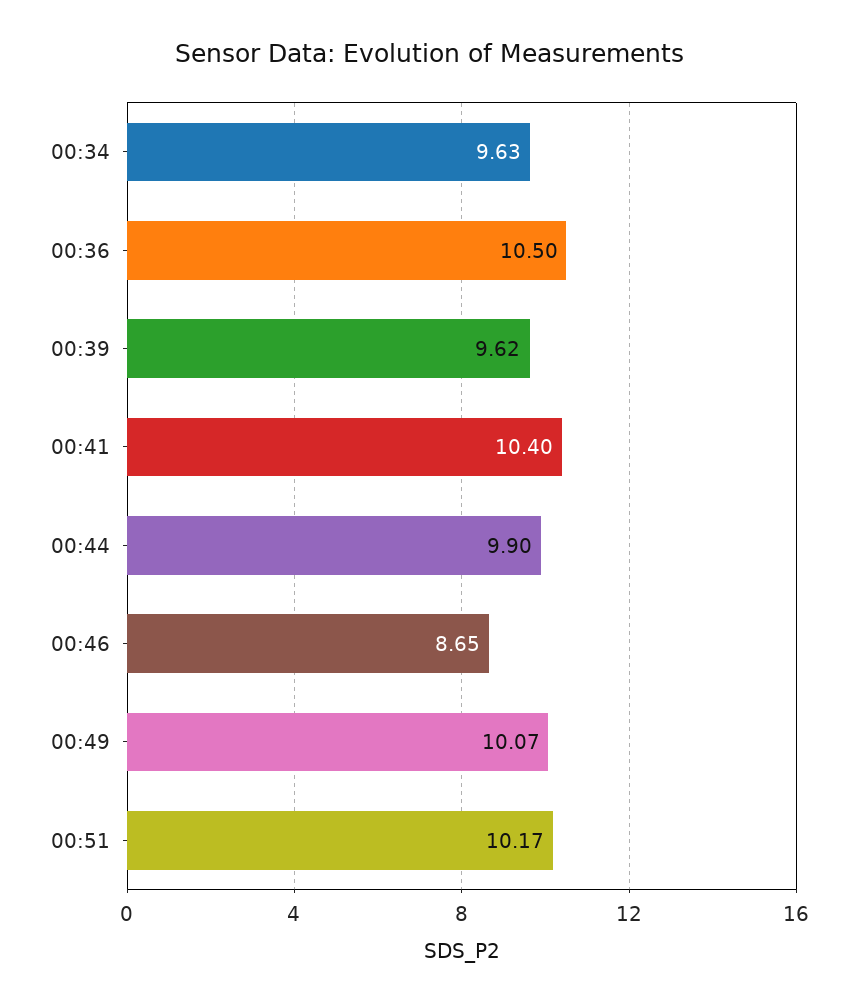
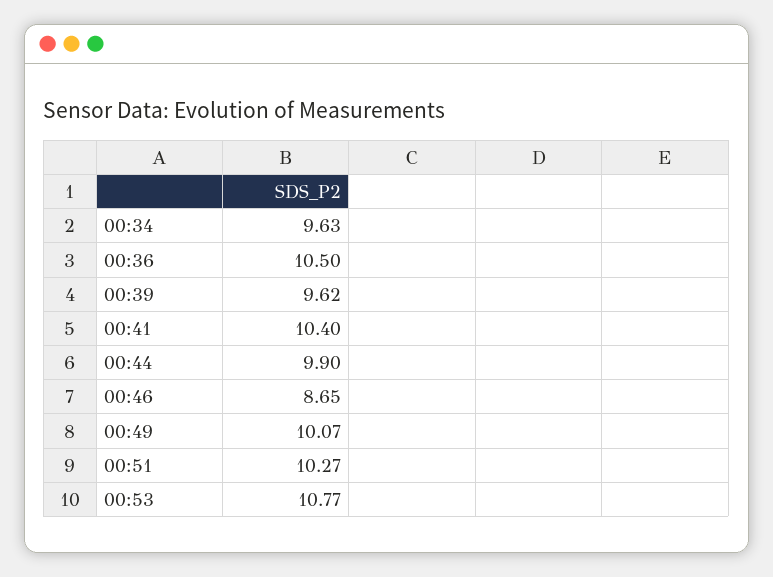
00:51: 10.17 -> 10.27
00:53: none -> 10.77

